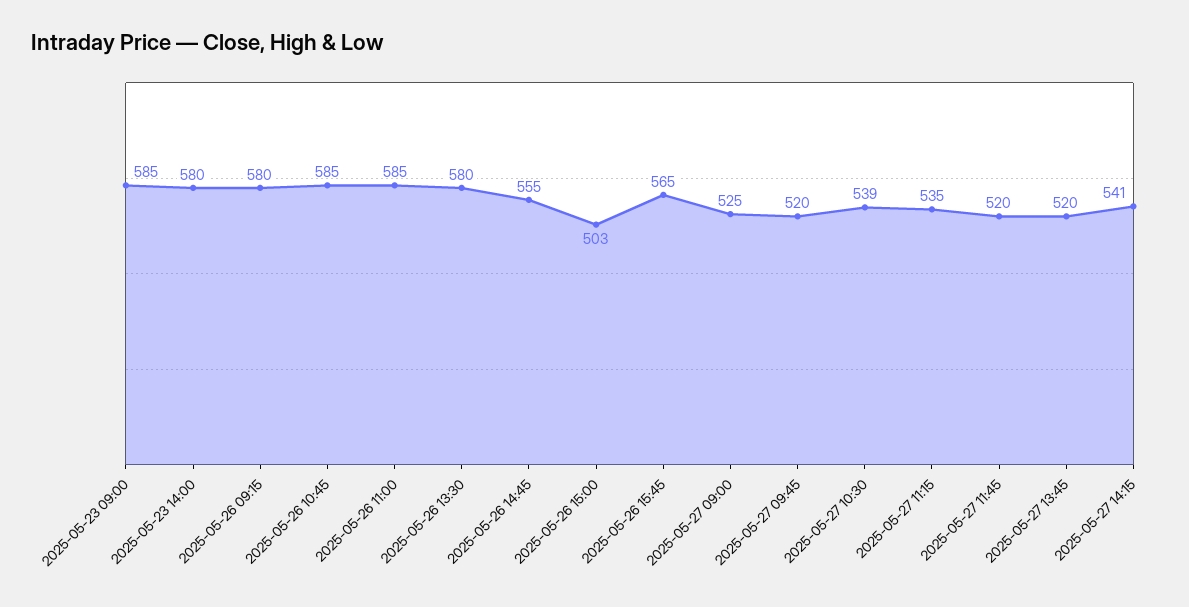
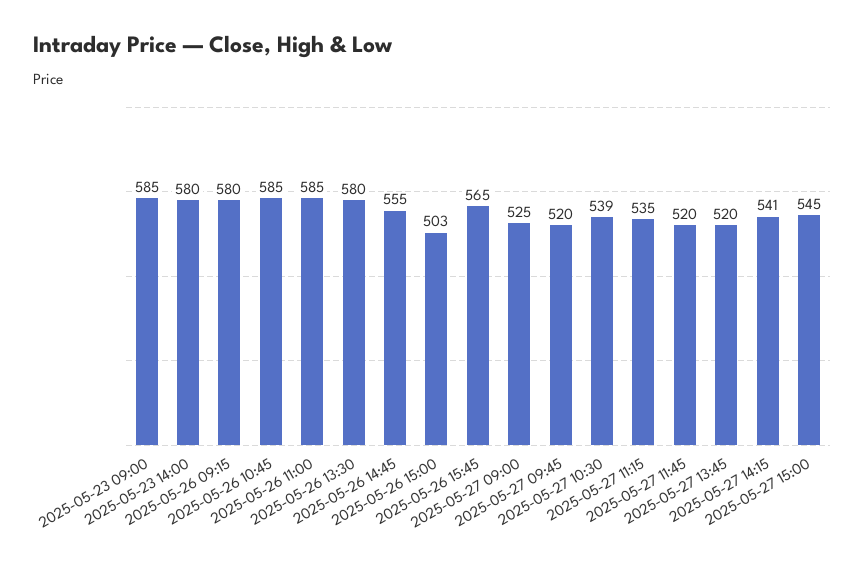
2025-05-27 15:00: none -> 545

